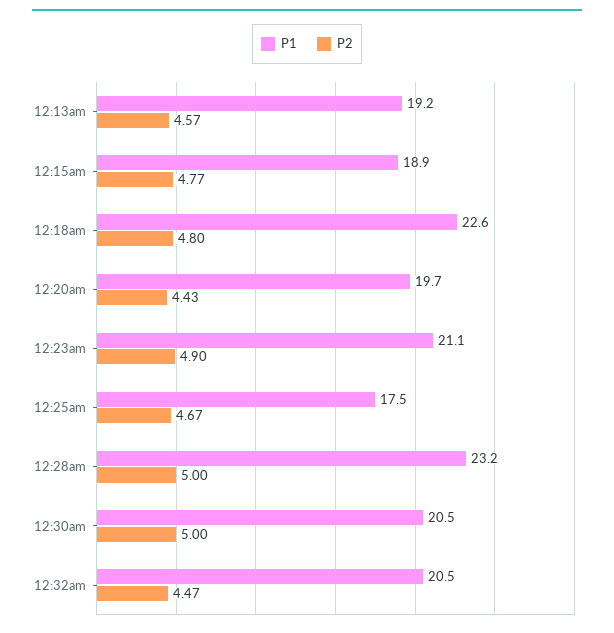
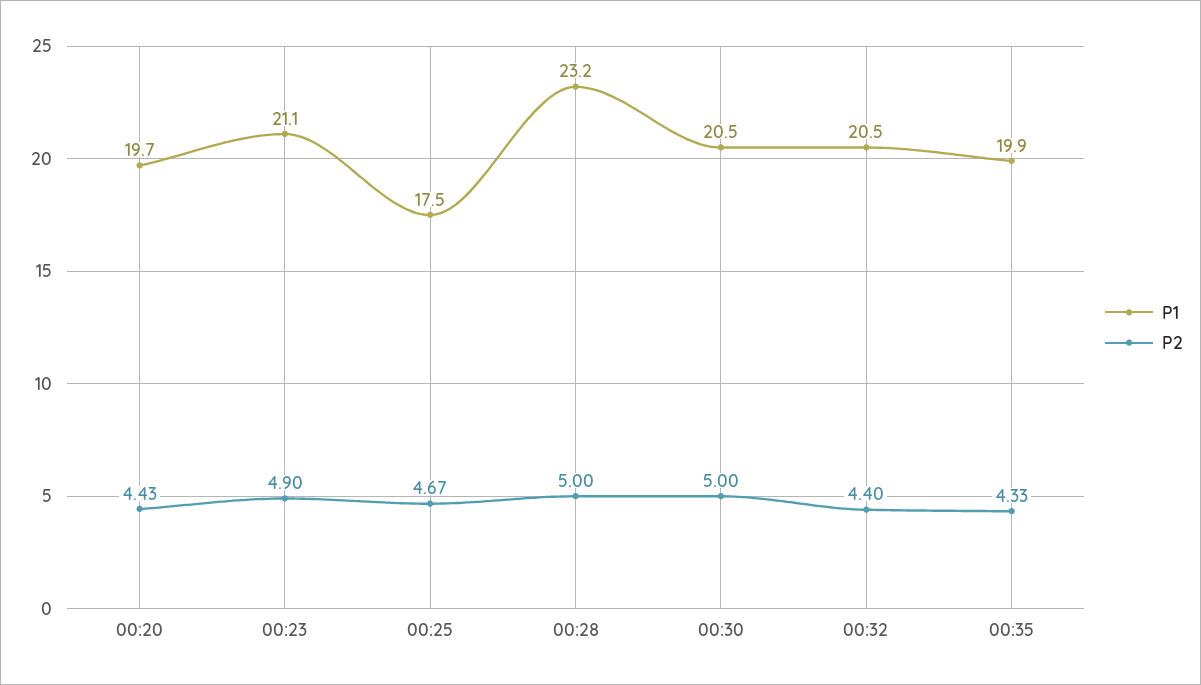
P1, 12:13am: 19.2 -> none
P2, 12:13am: 4.57 -> none
P1, 12:15am: 18.9 -> none
P2, 12:15am: 4.77 -> none
P1, 12:18am: 22.6 -> none
P2, 12:18am: 4.8 -> none
P2, 12:32am: 4.47 -> 4.4
P1, 00:35: none -> 19.9
P2, 00:35: none -> 4.33

